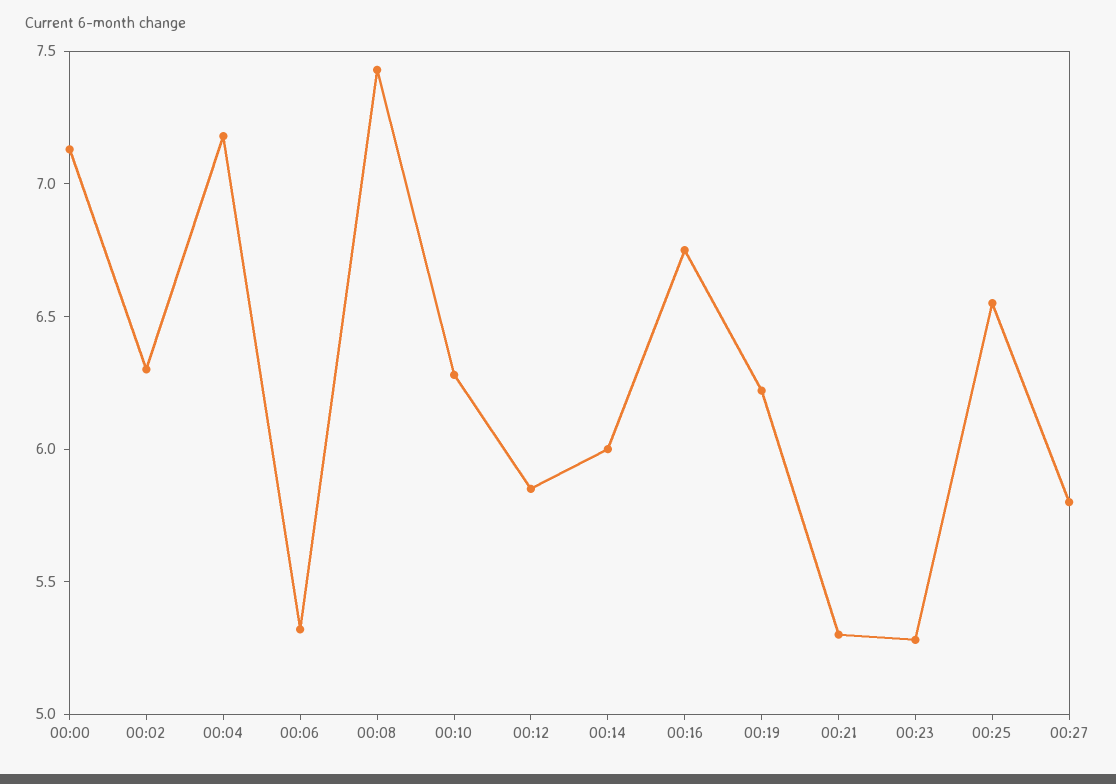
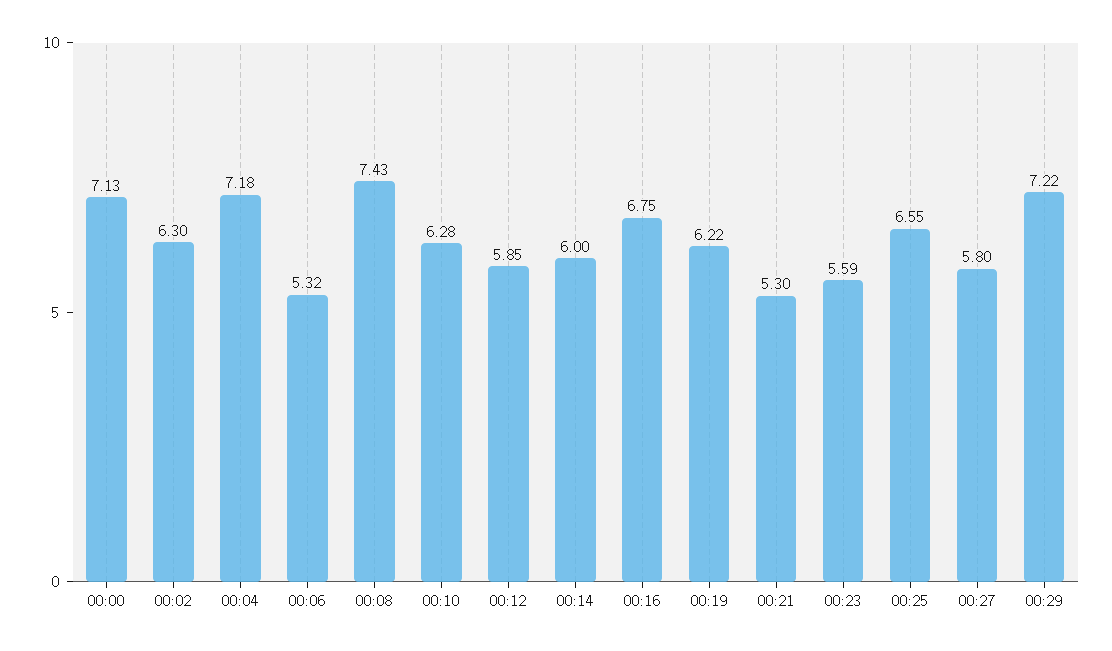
00:23: 5.3 -> 5.59
00:29: none -> 7.22

